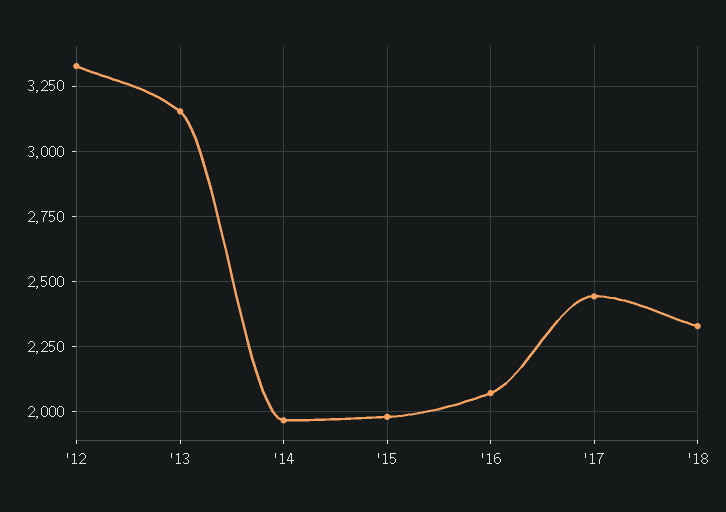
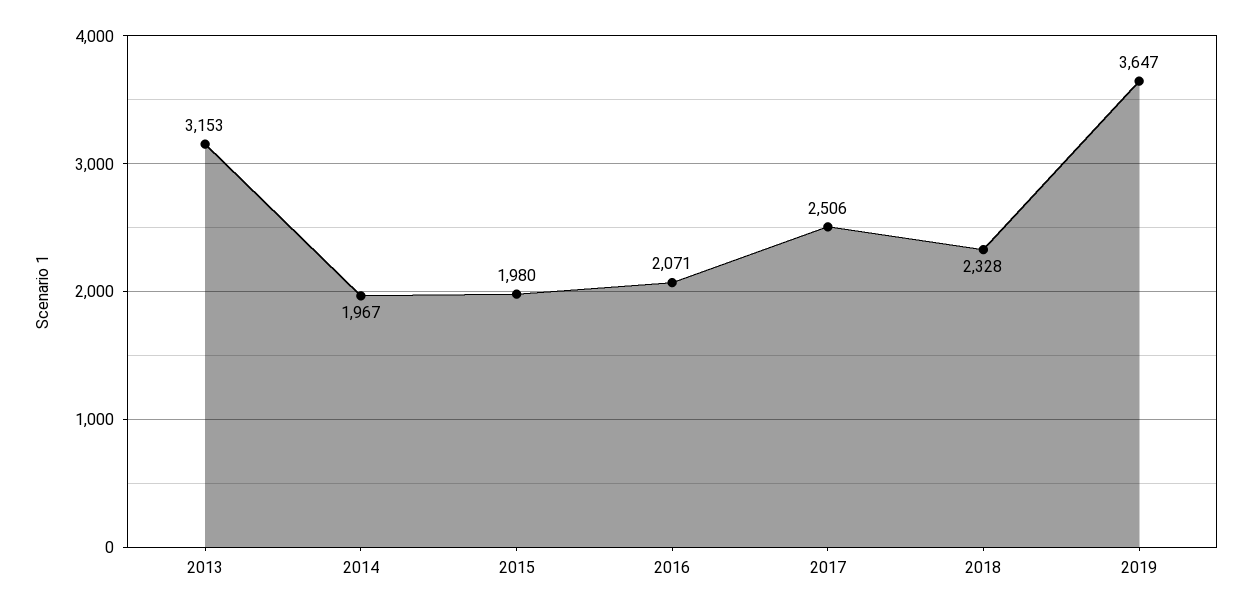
'12: 3325 -> none
'17: 2450 -> 2506
2019: none -> 3647

